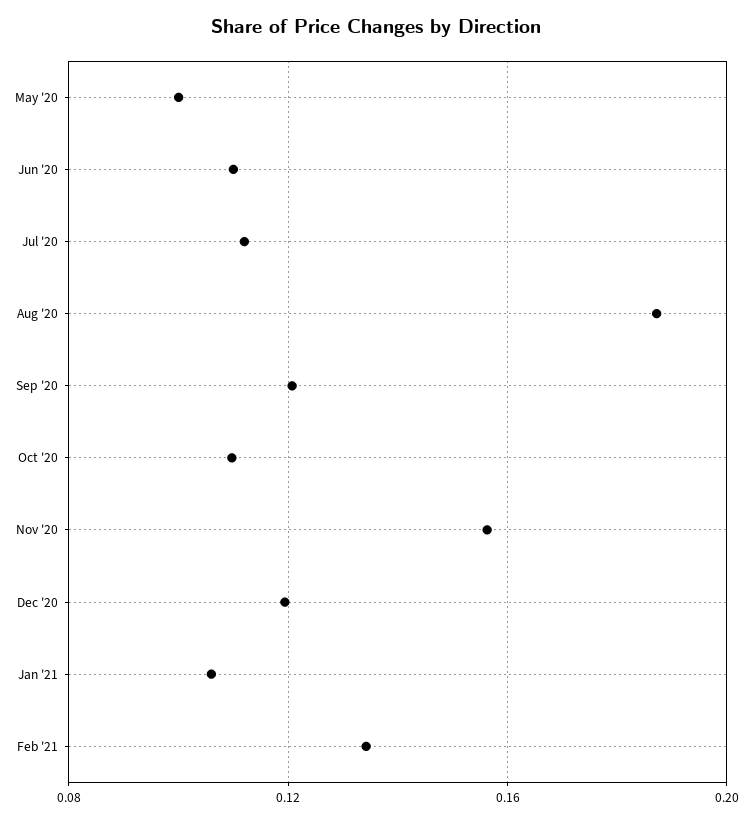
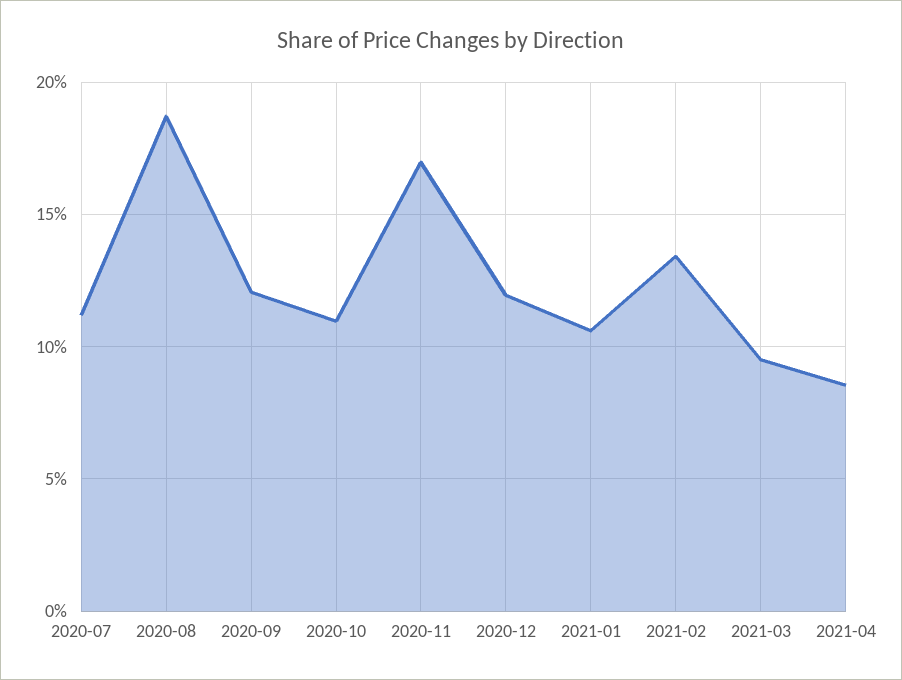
May '20: 0.1 -> none
Jun '20: 0.11 -> none
Nov '20: 0.155 -> 0.17
2021-03: none -> 0.095
2021-04: none -> 0.085

